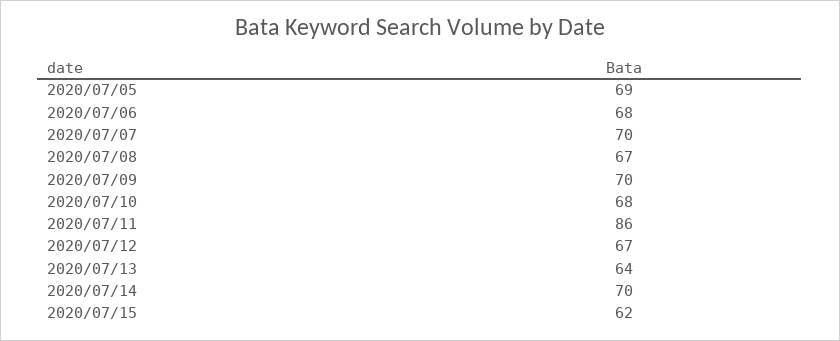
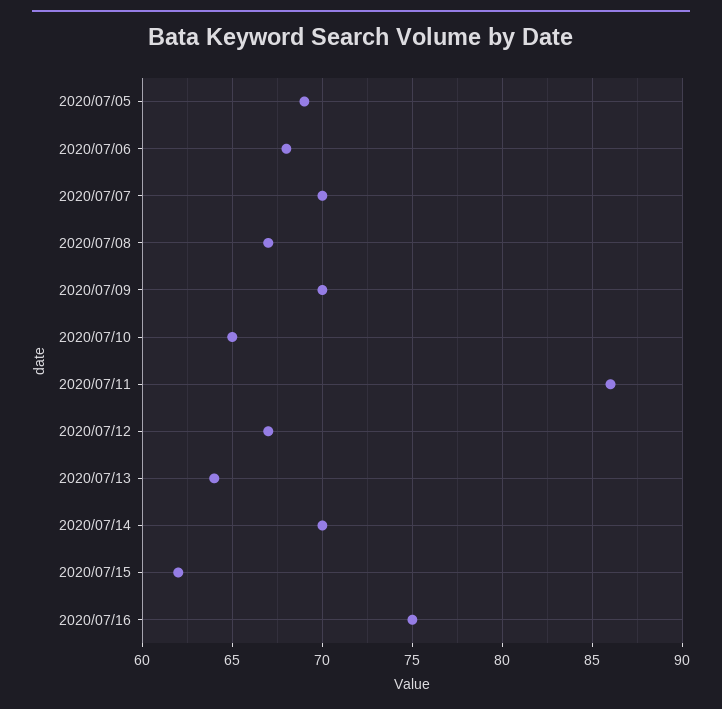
2020/07/10: 68 -> 65
2020/07/16: none -> 75

